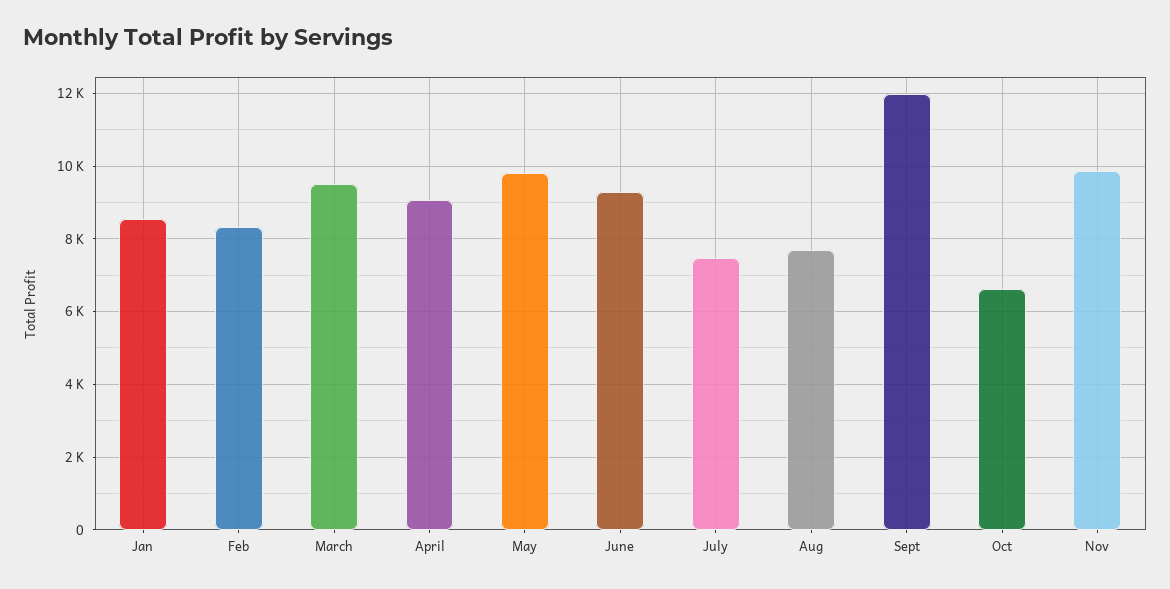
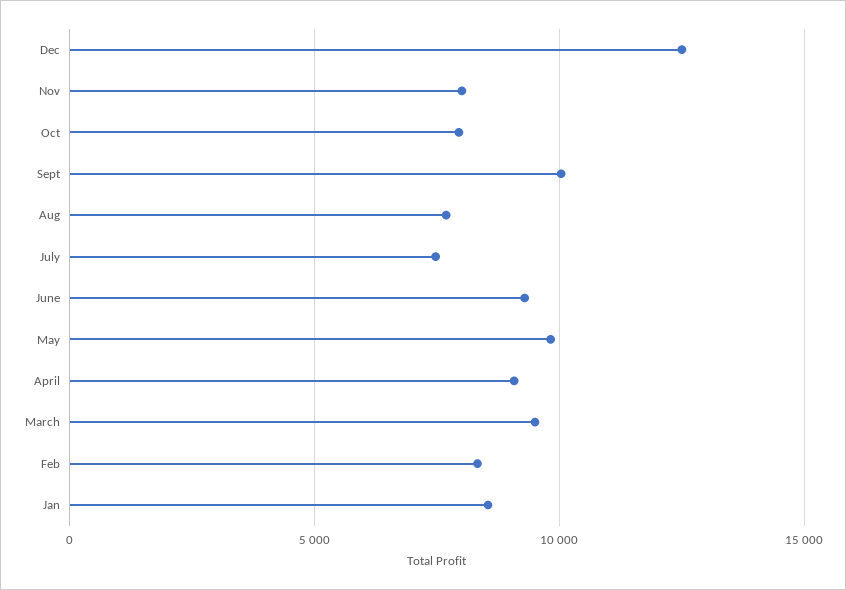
Sept: 12000 -> 10000
Oct: 6600 -> 8000
Nov: 9800 -> 8000
Dec: none -> 12500

